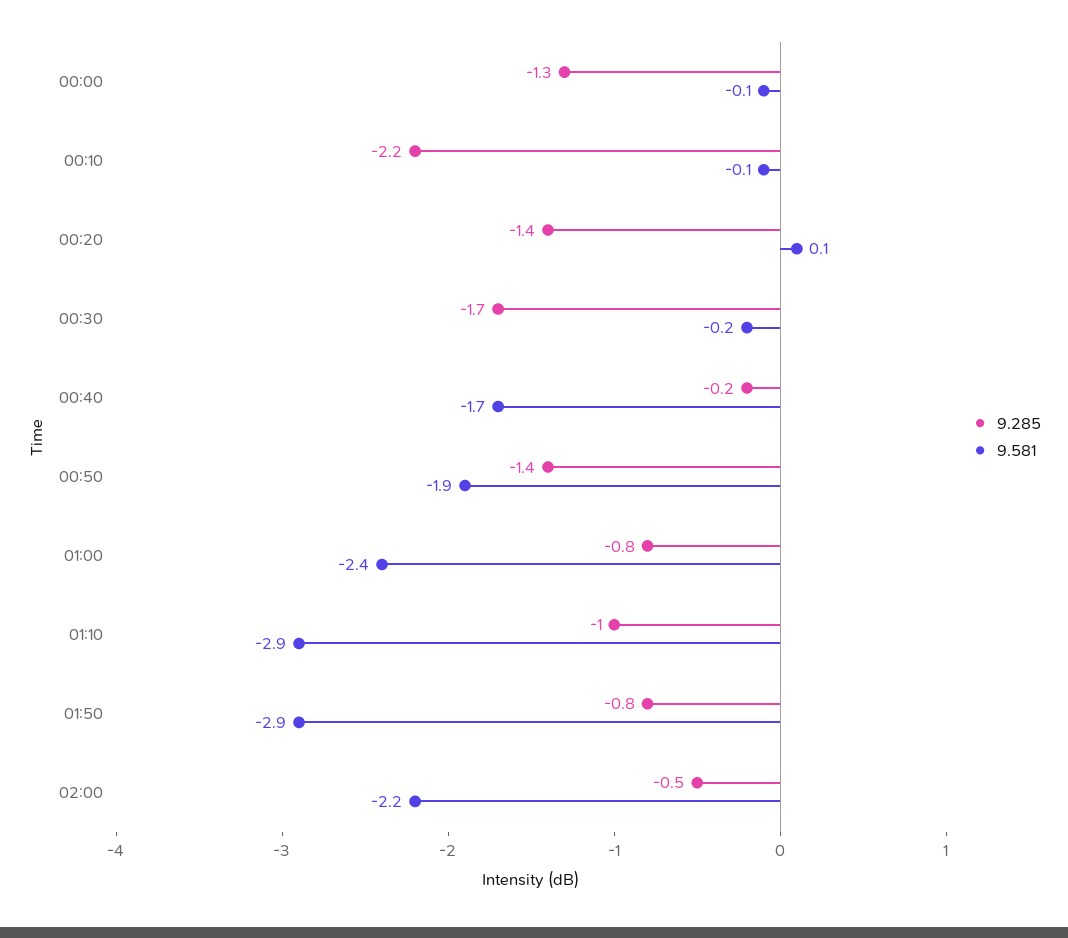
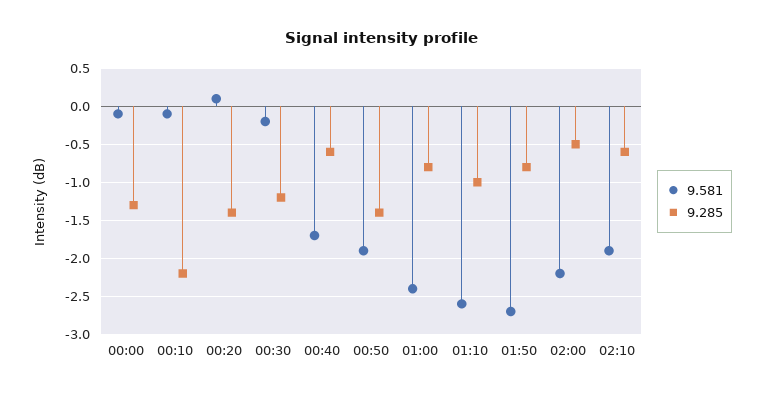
9.285, 00:30: -1.7 -> -1.2
9.285, 00:40: -0.2 -> -0.6
9.581, 01:10: -2.9 -> -2.6
9.581, 01:50: -2.9 -> -2.7
9.581, 02:10: none -> -1.9
9.285, 02:10: none -> -0.6

